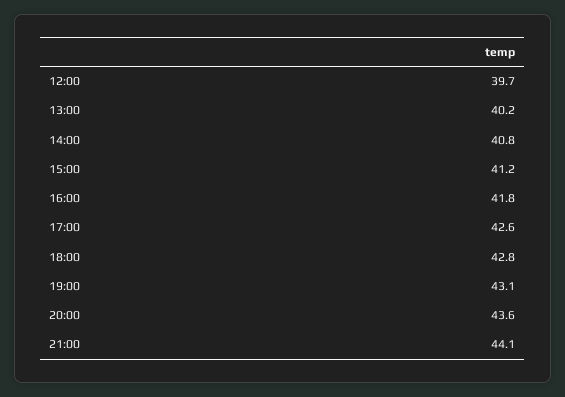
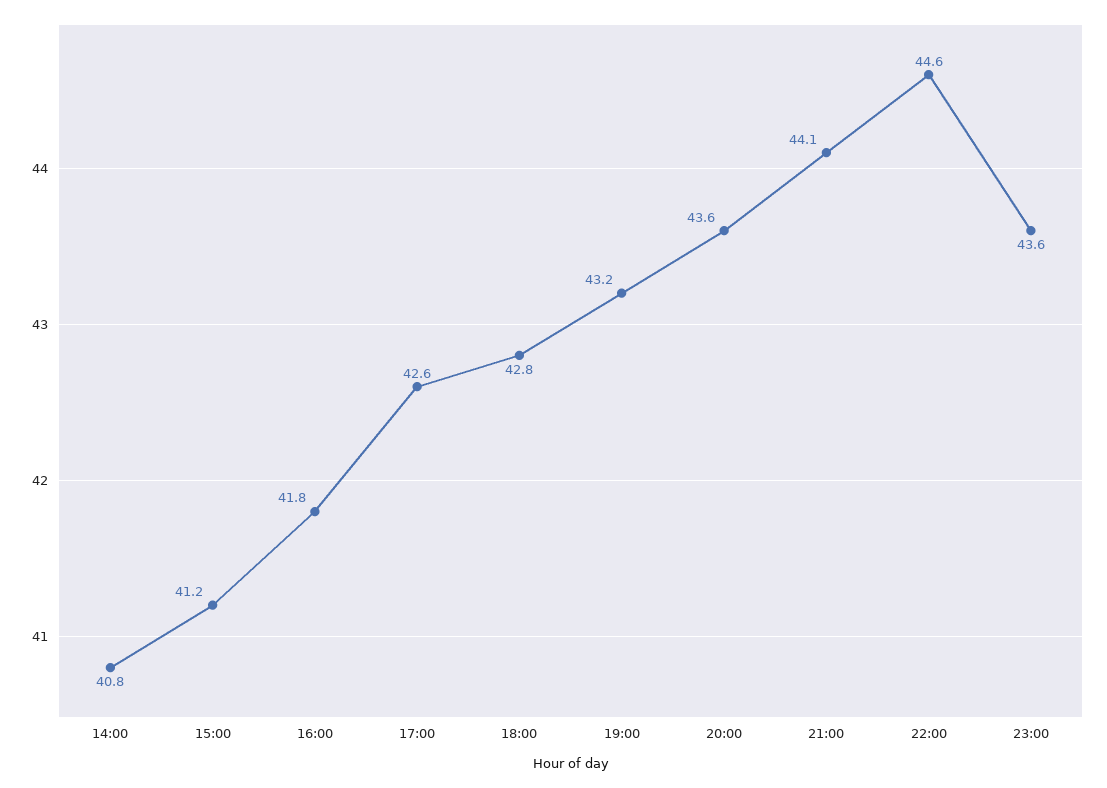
12:00: 39.7 -> none
13:00: 40.2 -> none
19:00: 43.1 -> 43.2
22:00: none -> 44.6
23:00: none -> 43.6

